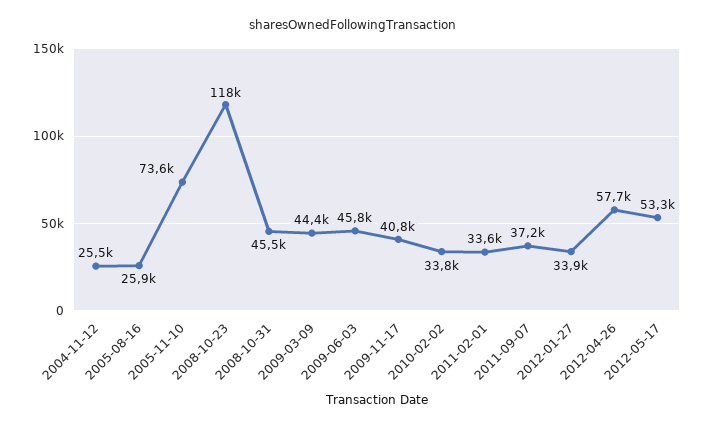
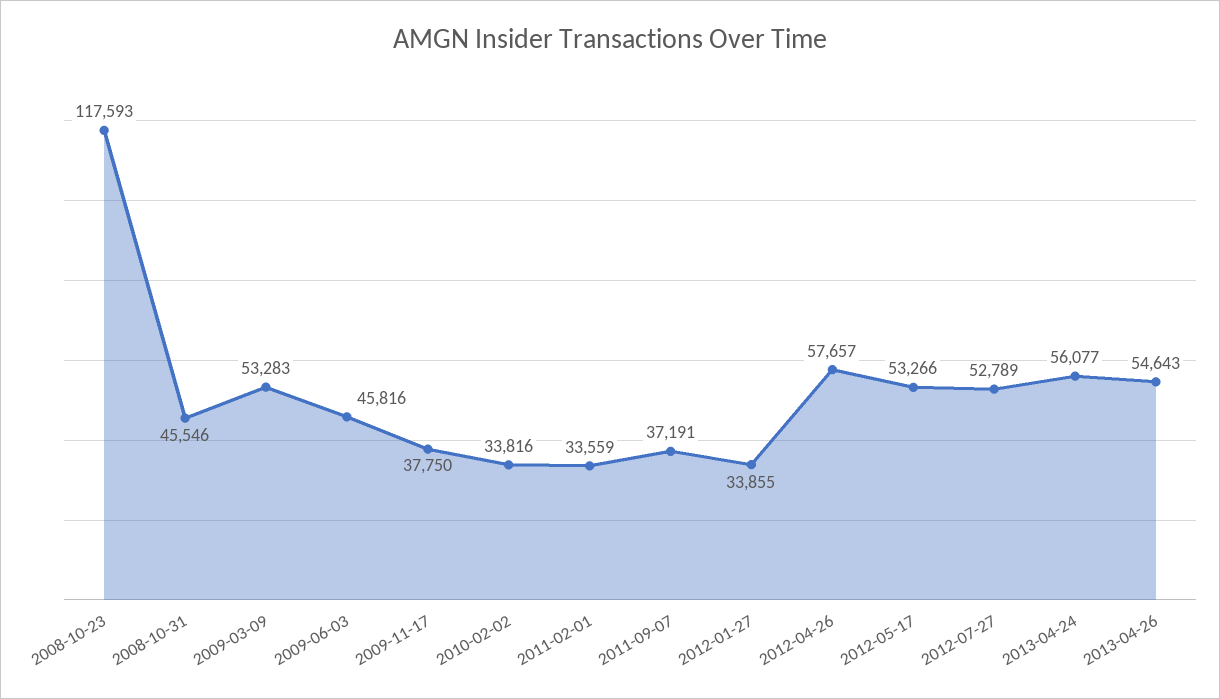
2004-11-12: 25500 -> none
2005-08-16: 25900 -> none
2005-11-10: 73600 -> none
2009-03-09: 44400 -> 53283
2009-11-17: 40800 -> 37750
2012-07-27: none -> 52789
2013-04-24: none -> 56077
2013-04-26: none -> 54643

